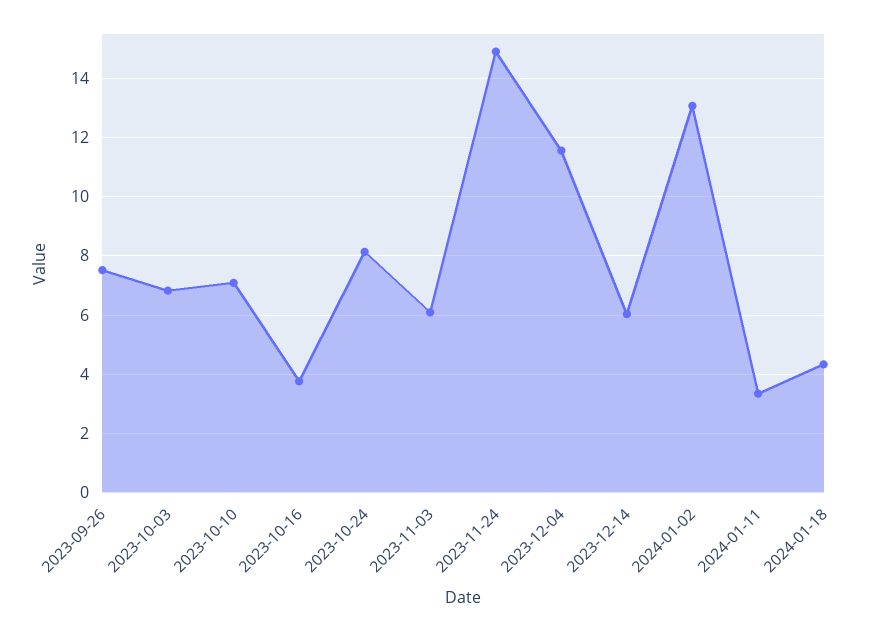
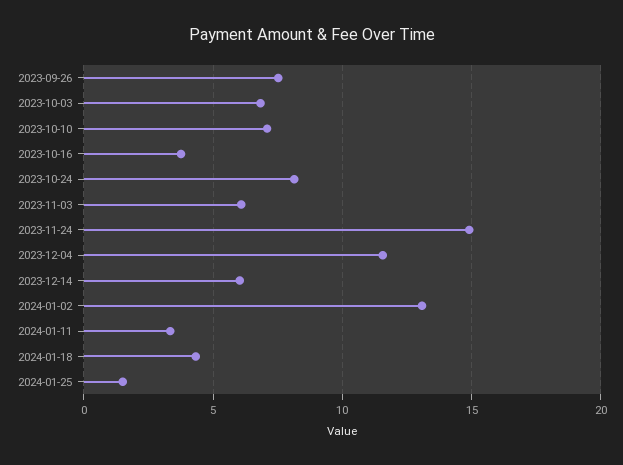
2024-01-25: none -> 1.5

